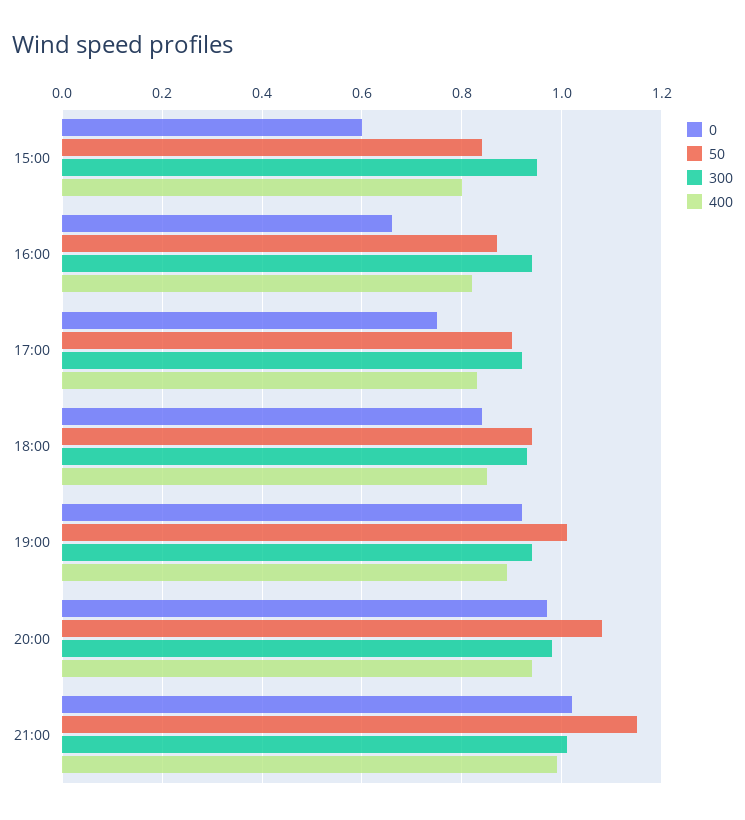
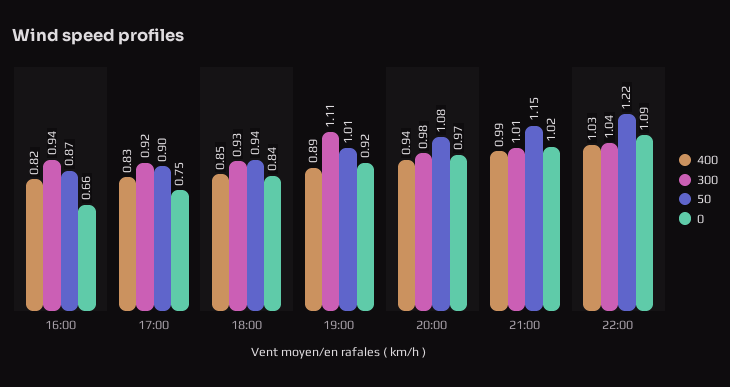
0, 15:00: 0.6 -> none
50, 15:00: 0.85 -> none
300, 15:00: 0.95 -> none
400, 15:00: 0.8 -> none
300, 19:00: 0.95 -> 1.11
400, 22:00: none -> 1.03
300, 22:00: none -> 1.04
50, 22:00: none -> 1.22
0, 22:00: none -> 1.09

